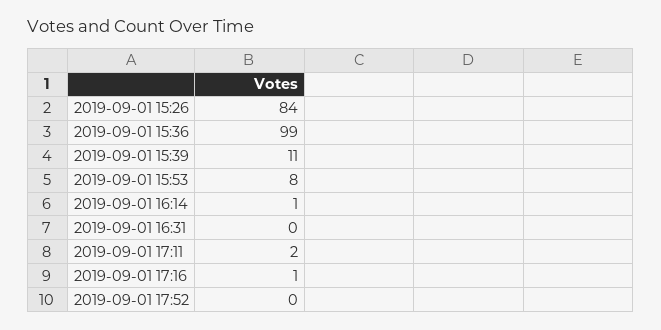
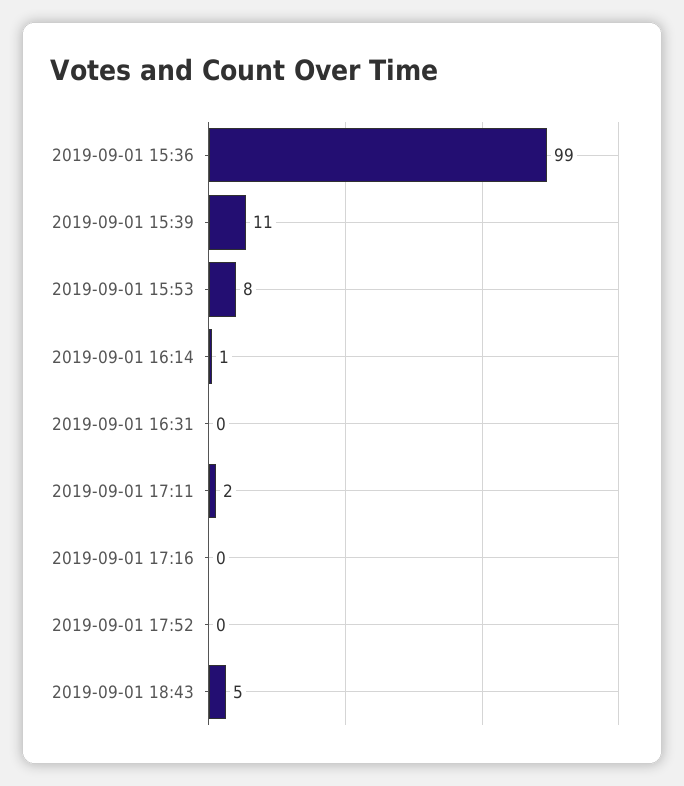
2019-09-01 15:26: 84 -> none
2019-09-01 17:16: 1 -> 0
2019-09-01 18:43: none -> 5

